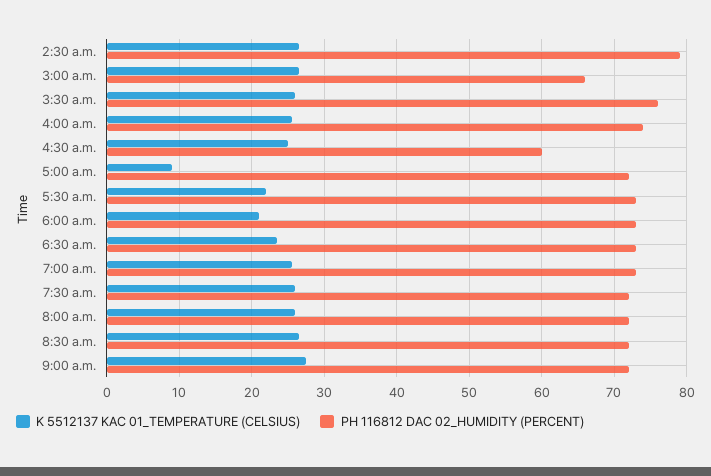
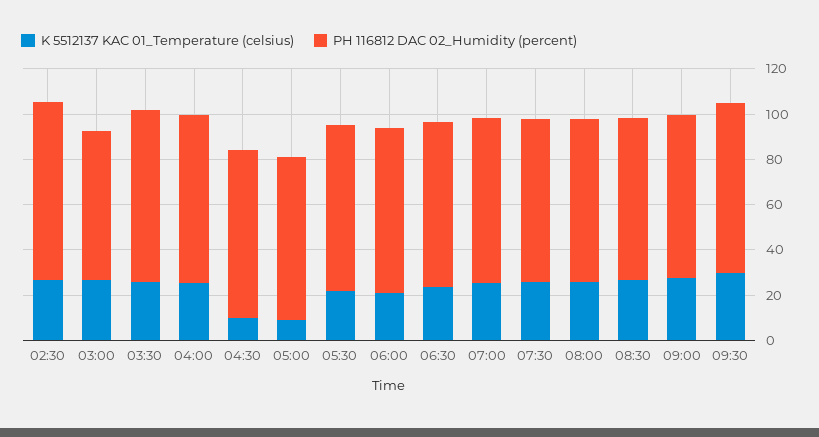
K 5512137 KAC 01_TEMPERATURE (CELSIUS), 4:30 a.m.: 25 -> 10
PH 116812 DAC 02_HUMIDITY (PERCENT), 4:30 a.m.: 60 -> 75
K 5512137 KAC 01_TEMPERATURE (CELSIUS), 09:30: none -> 30
PH 116812 DAC 02_HUMIDITY (PERCENT), 09:30: none -> 75

